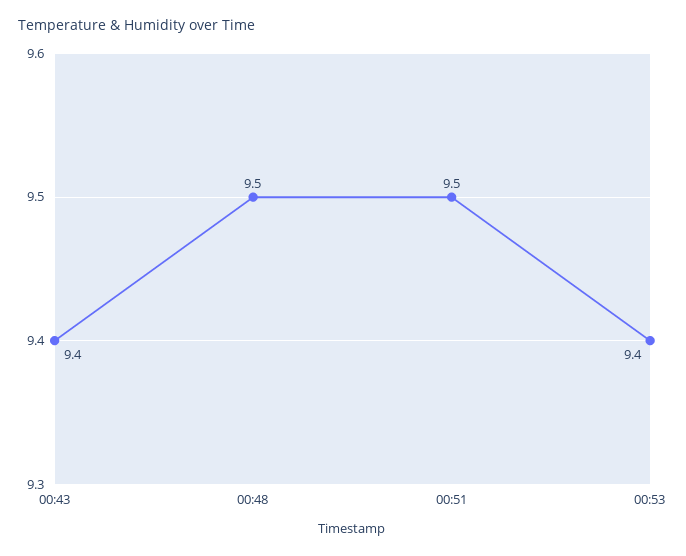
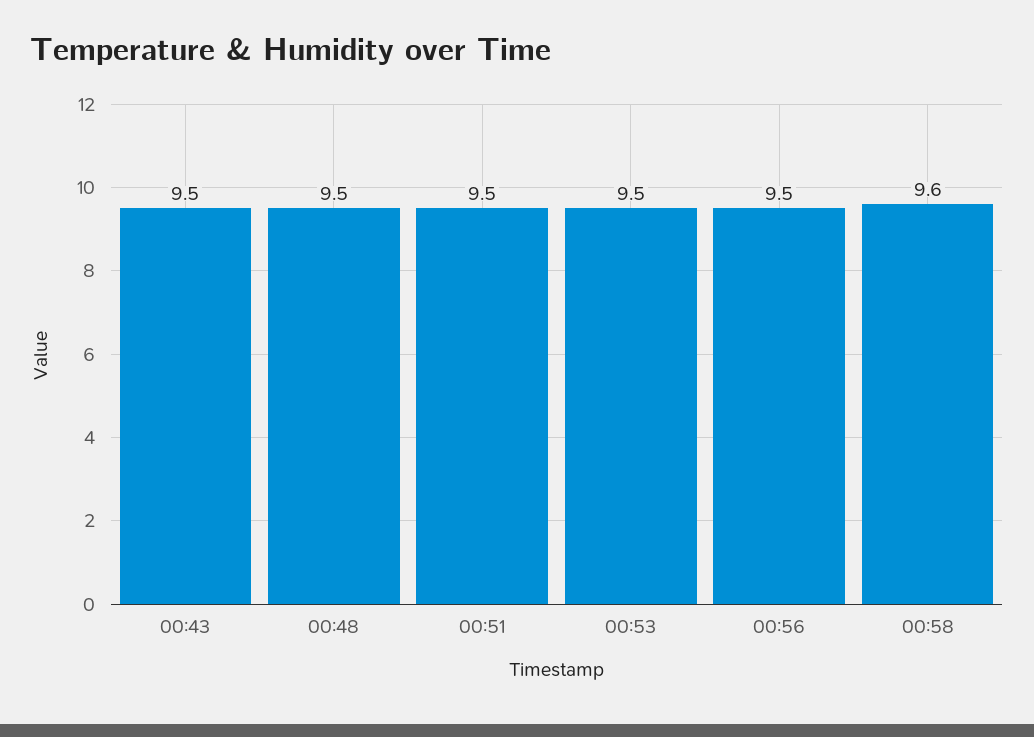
00:43: 9.4 -> 9.5
00:53: 9.4 -> 9.5
00:56: none -> 9.5
00:58: none -> 9.6

